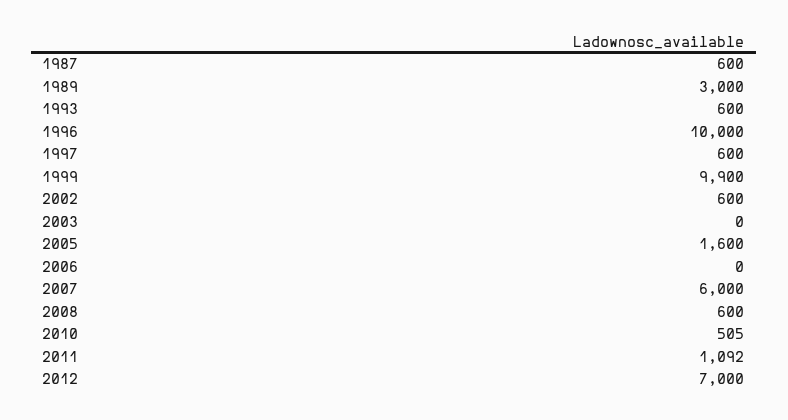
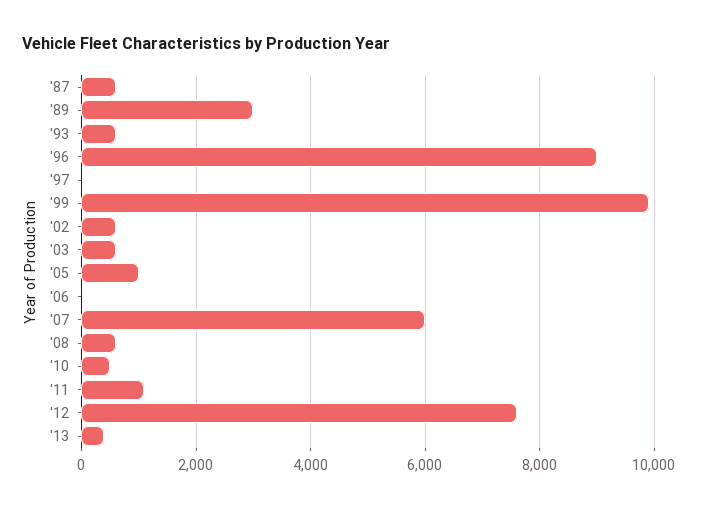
1996: 10000 -> 9000
1997: 600 -> 0
2003: 0 -> 600
2005: 1600 -> 1000
2012: 7000 -> 7600
'13: none -> 400

